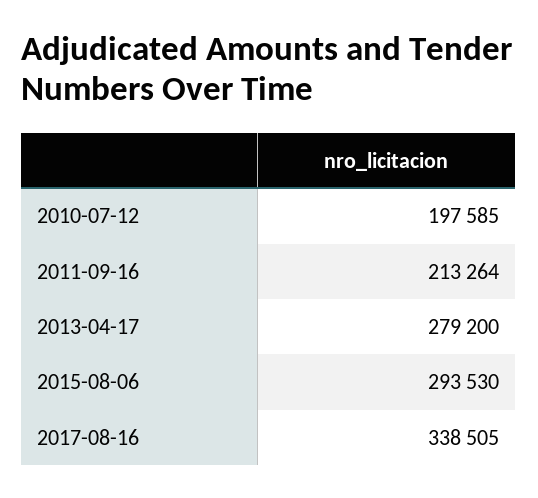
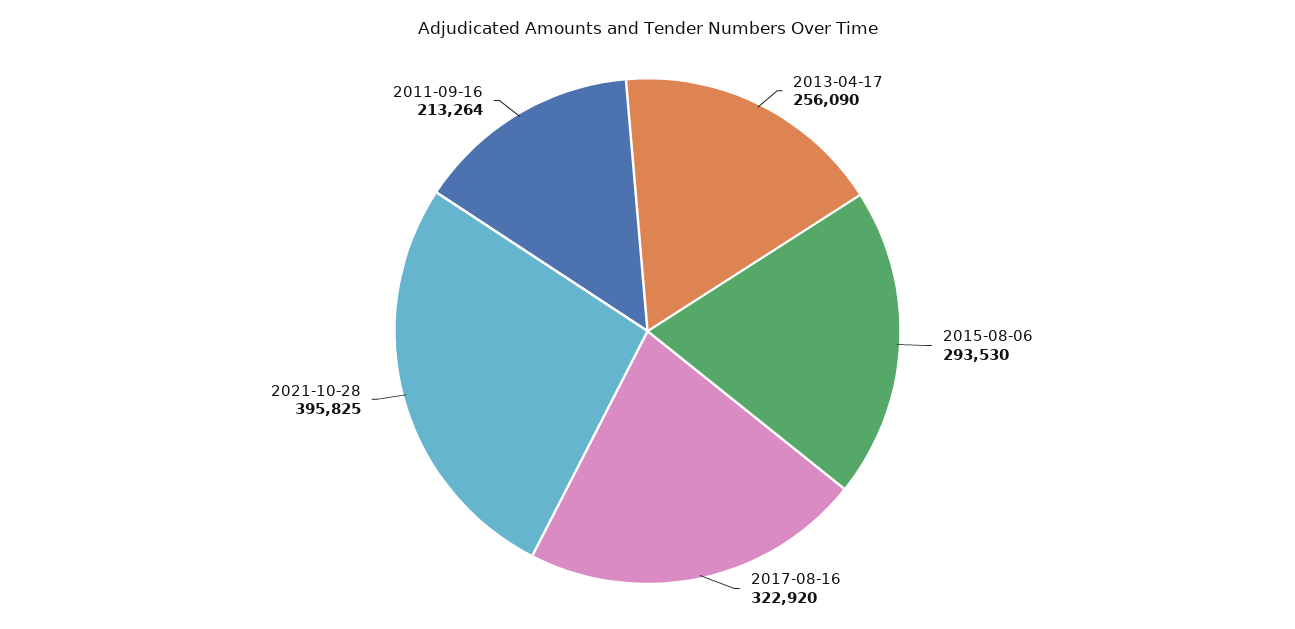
2010-07-12: 197585 -> none
2013-04-17: 279200 -> 256090
2017-08-16: 338505 -> 322920
2021-10-28: none -> 395825

